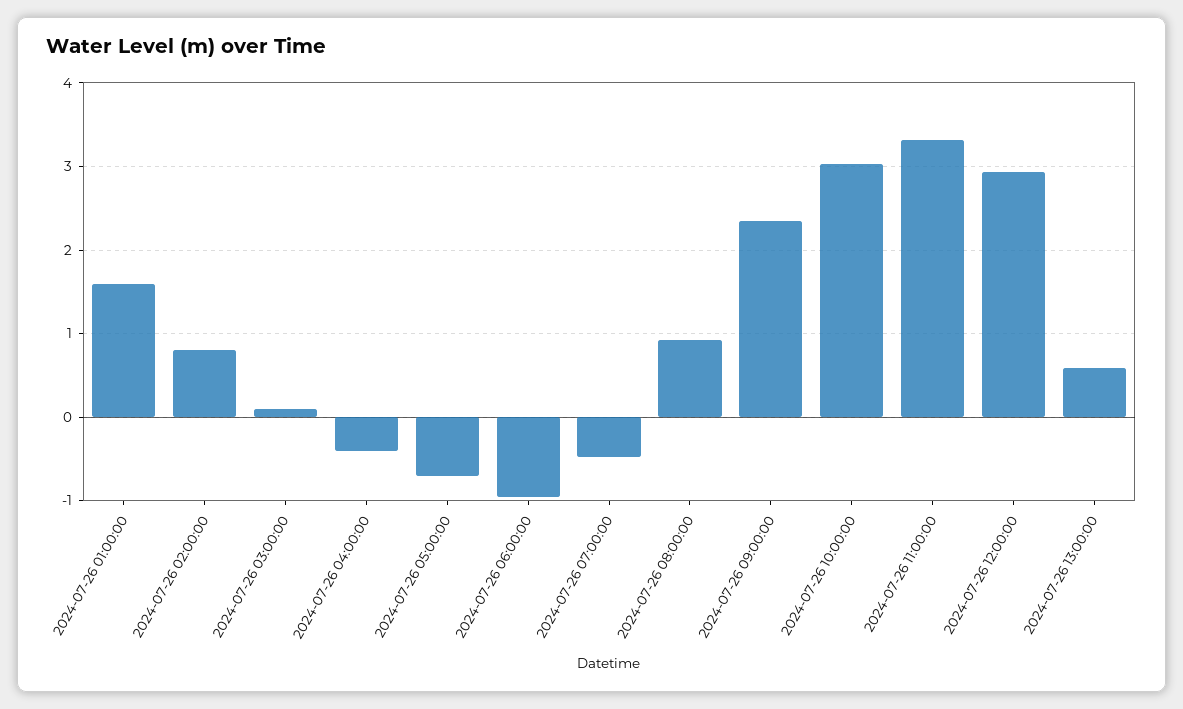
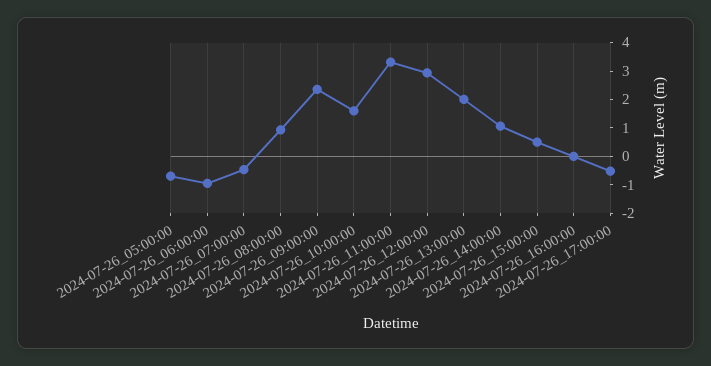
2024-07-26 01:00:00: 1.6 -> none
2024-07-26 02:00:00: 0.8 -> none
2024-07-26 03:00:00: 0.1 -> none
2024-07-26 04:00:00: -0.4 -> none
2024-07-26 10:00:00: 3 -> 1.5
2024-07-26 13:00:00: 0.6 -> 2
2024-07-26_14:00:00: none -> 1
2024-07-26_15:00:00: none -> 0.5
2024-07-26_16:00:00: none -> 0
2024-07-26_17:00:00: none -> -0.5

